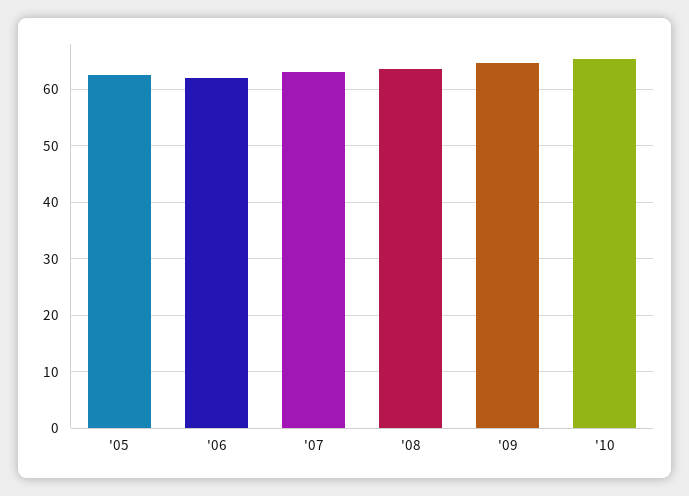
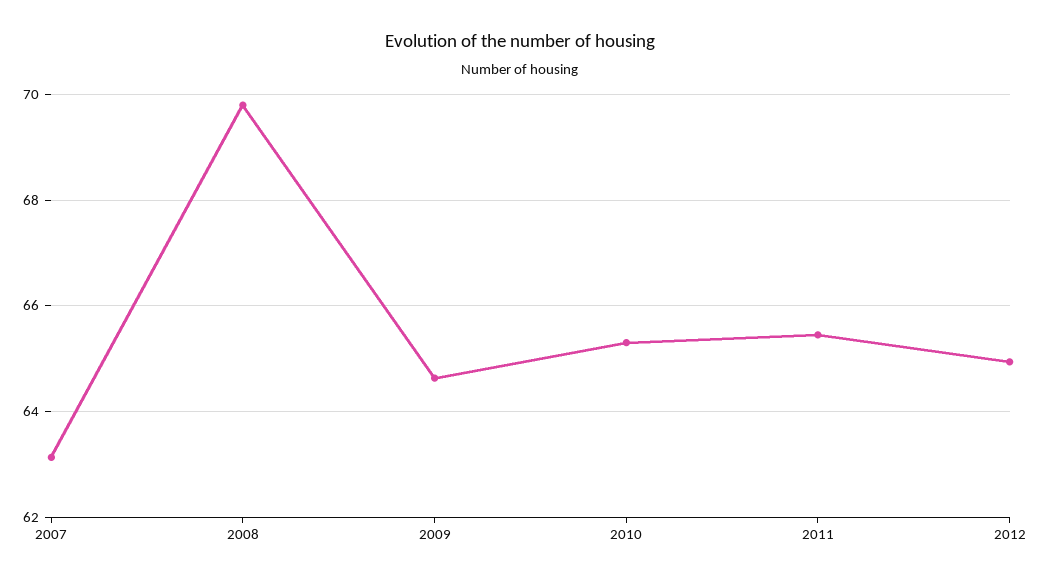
'05: 62 -> none
'06: 62 -> none
'08: 64 -> 69.8
2011: none -> 65.4
2012: none -> 65

